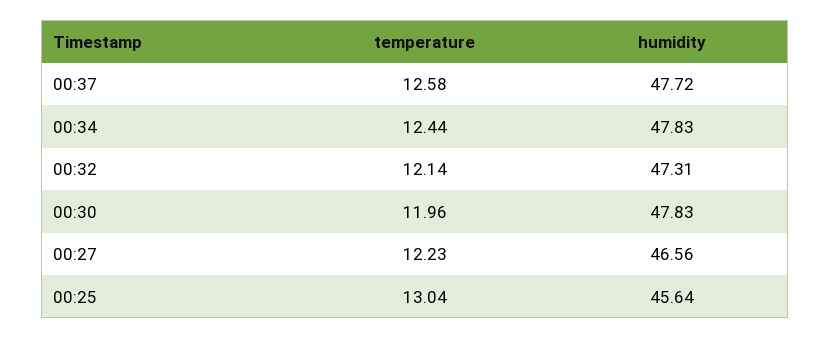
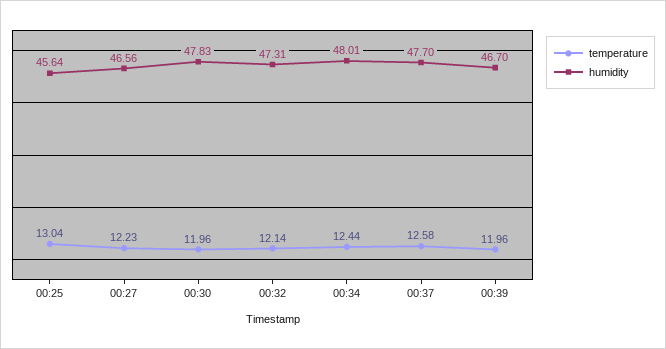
humidity, 00:37: 47.72 -> 47.7
humidity, 00:34: 47.83 -> 48.01
temperature, 00:39: none -> 11.96
humidity, 00:39: none -> 46.7

